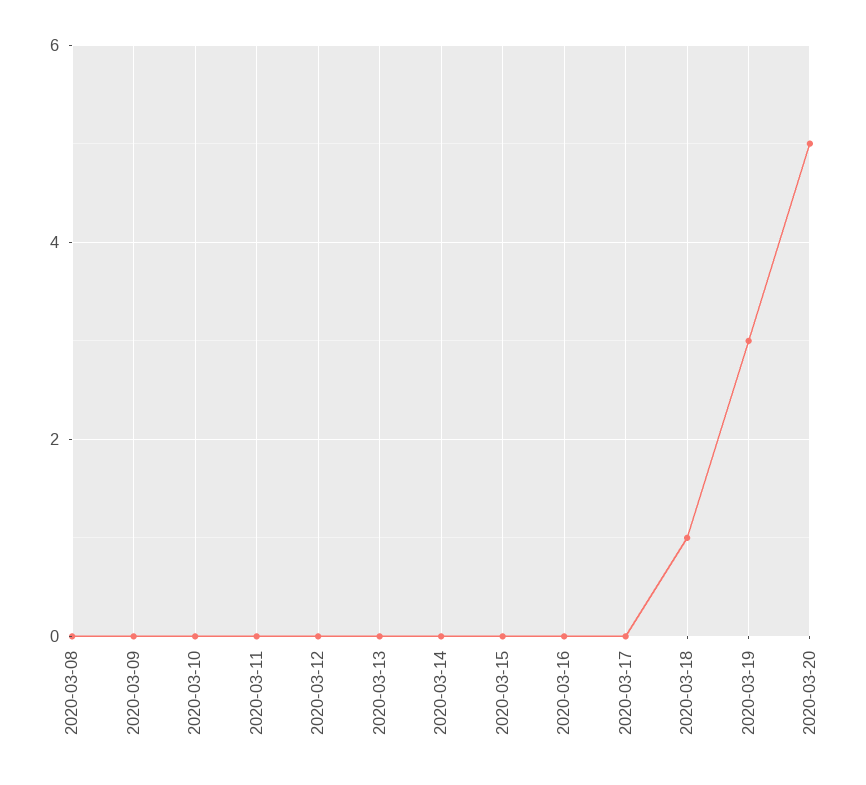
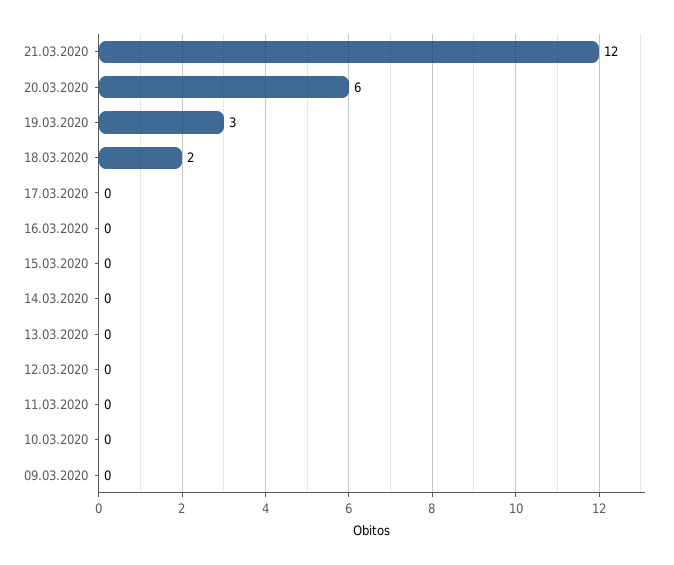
2020-03-08: 0 -> none
2020-03-18: 1 -> 2
2020-03-20: 5 -> 6
21.03.2020: none -> 12

